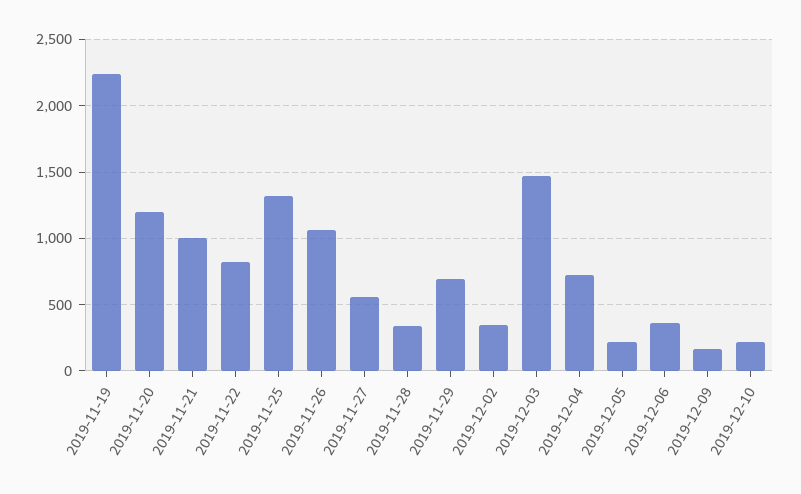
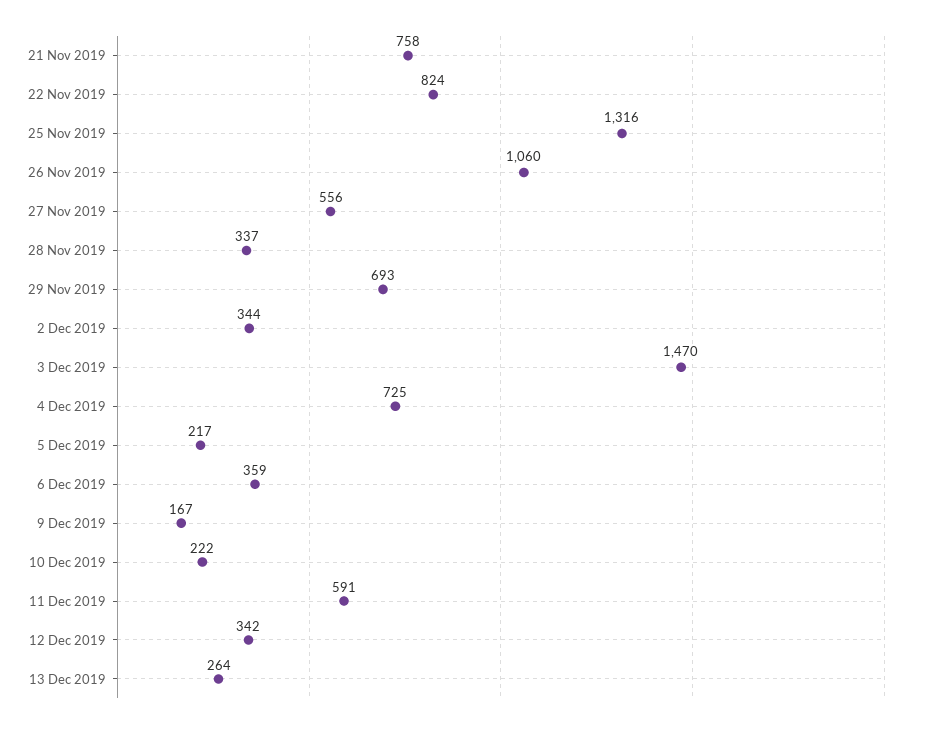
2019-11-19: 2250 -> none
2019-11-20: 1200 -> none
2019-11-21: 1000 -> 758
11 Dec 2019: none -> 591
12 Dec 2019: none -> 342
13 Dec 2019: none -> 264

